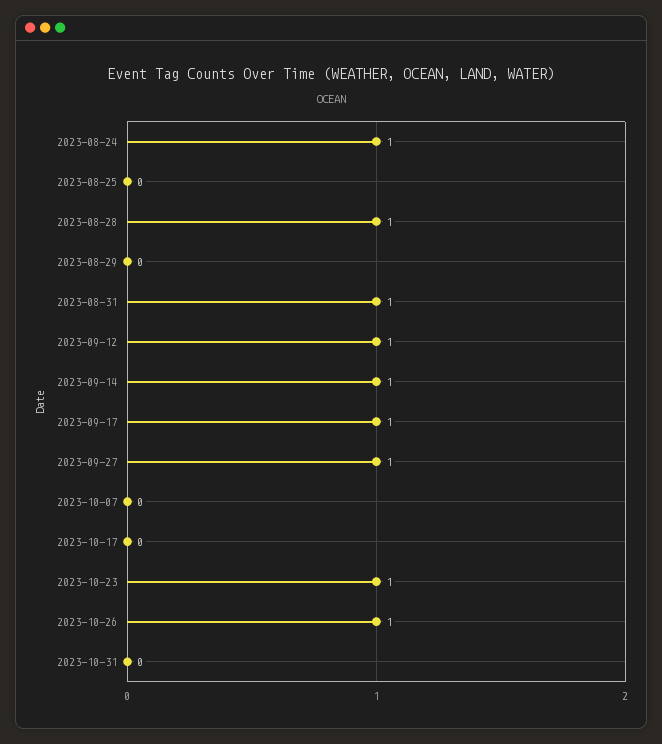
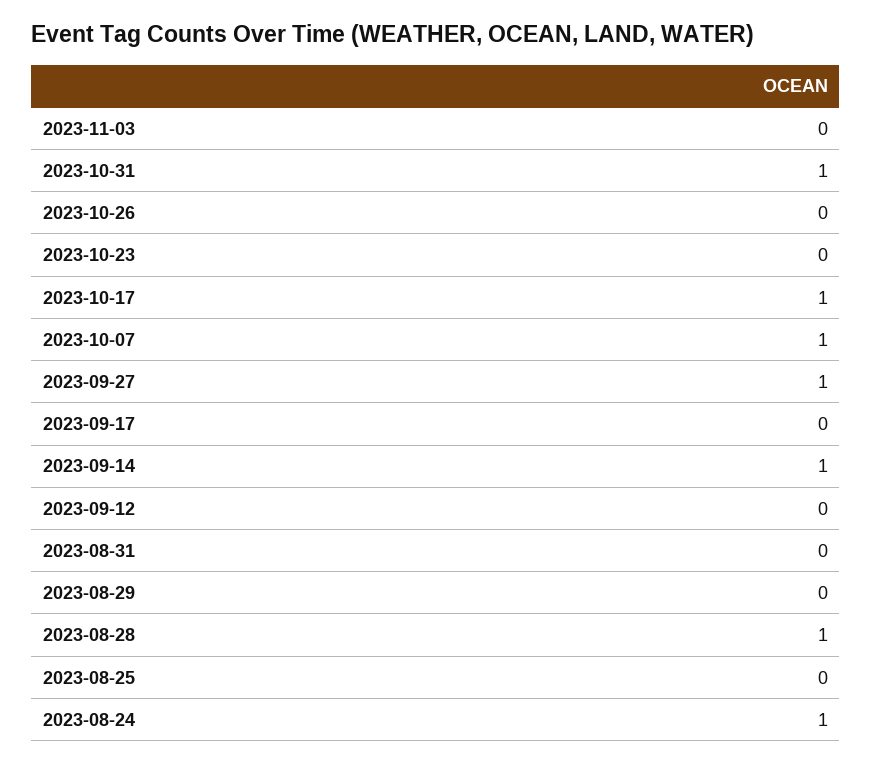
2023-08-31: 1 -> 0
2023-09-12: 1 -> 0
2023-09-17: 1 -> 0
2023-10-07: 0 -> 1
2023-10-17: 0 -> 1
2023-10-23: 1 -> 0
2023-10-26: 1 -> 0
2023-10-31: 0 -> 1
2023-11-03: none -> 0

